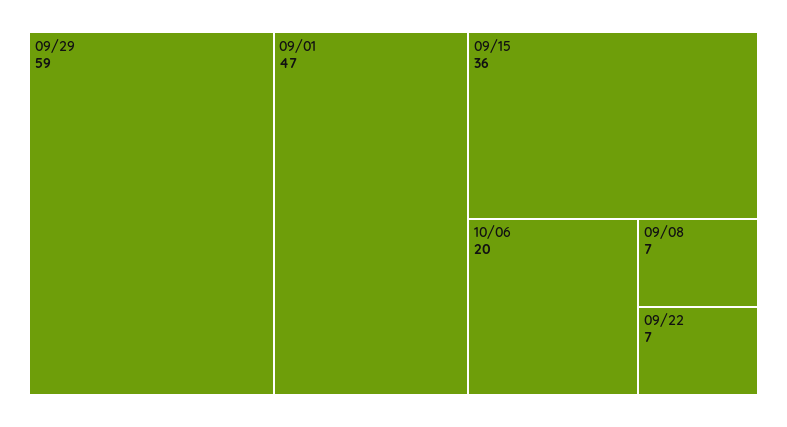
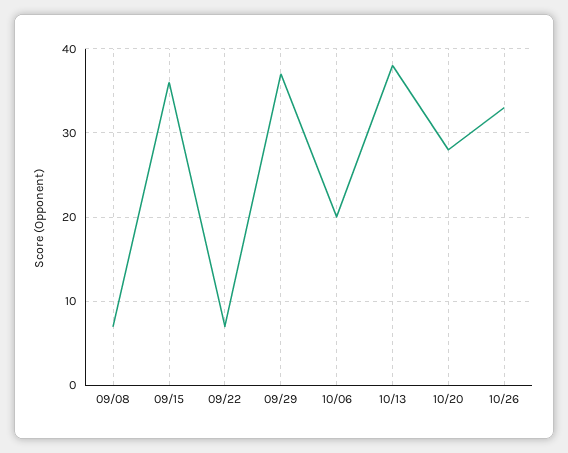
09/29: 59 -> 37
09/01: 47 -> none
10/13: none -> 38
10/20: none -> 28
10/26: none -> 33

